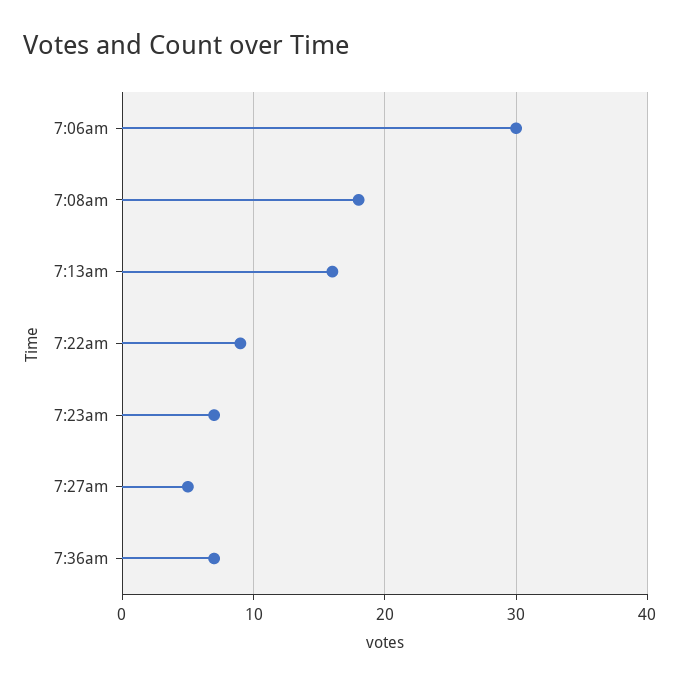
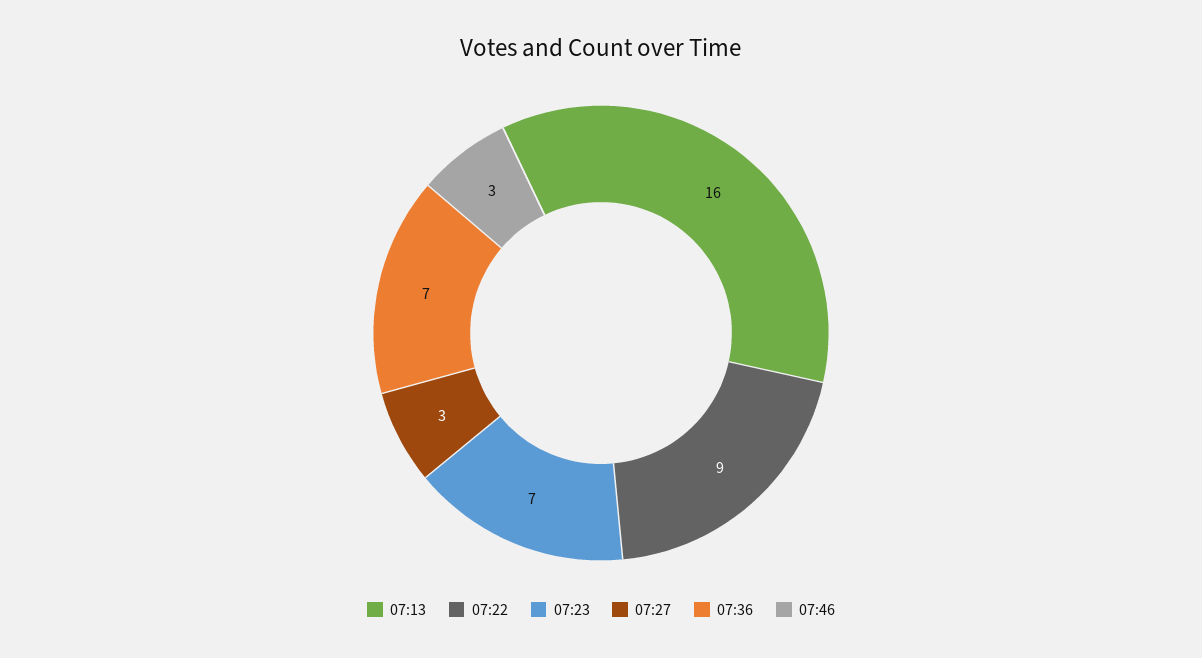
7:06am: 30 -> none
7:08am: 18 -> none
7:27am: 5 -> 3
07:46: none -> 3

